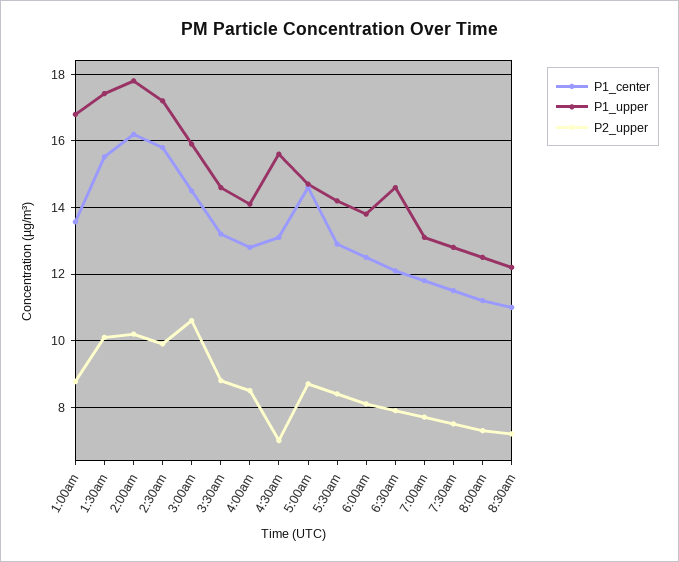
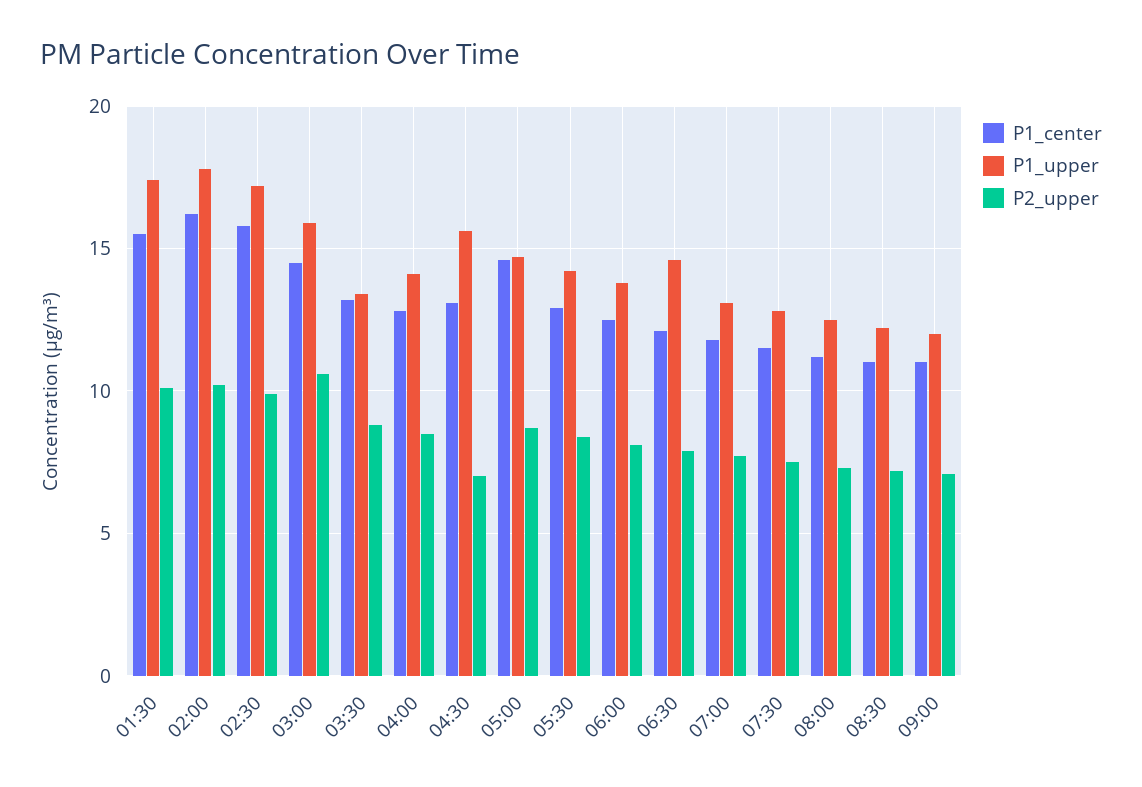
P1_center, 1:00am: 13.6 -> none
P1_upper, 1:00am: 16.8 -> none
P2_upper, 1:00am: 8.8 -> none
P1_upper, 3:30am: 14.6 -> 13.5
P1_center, 09:00: none -> 11
P1_upper, 09:00: none -> 12
P2_upper, 09:00: none -> 7

